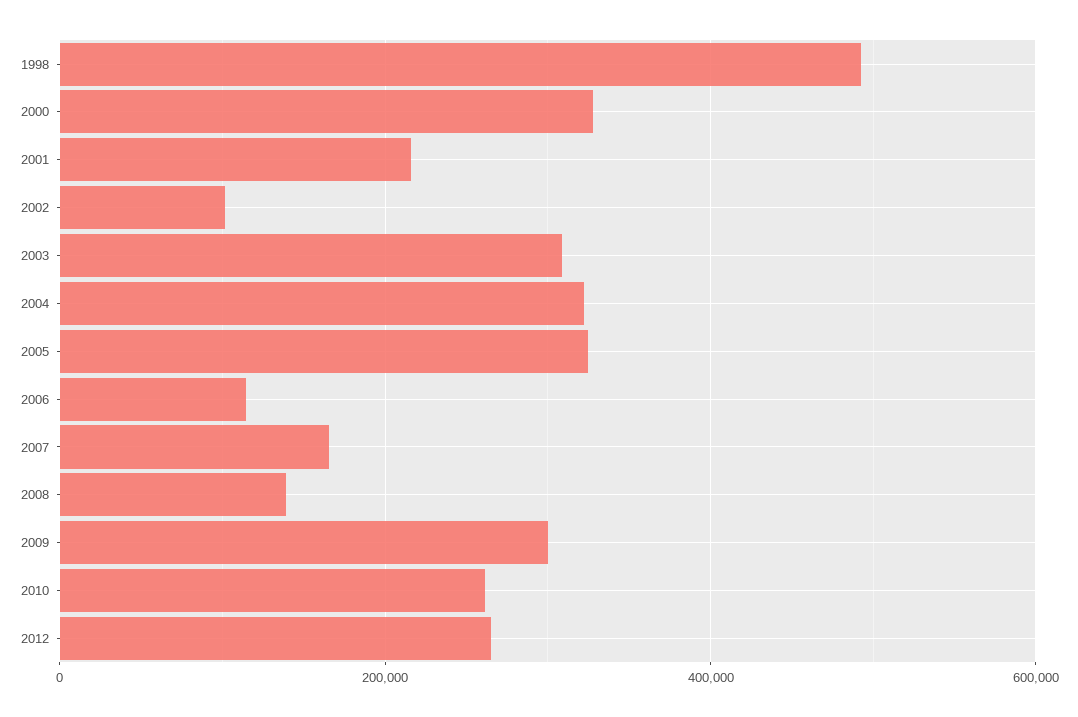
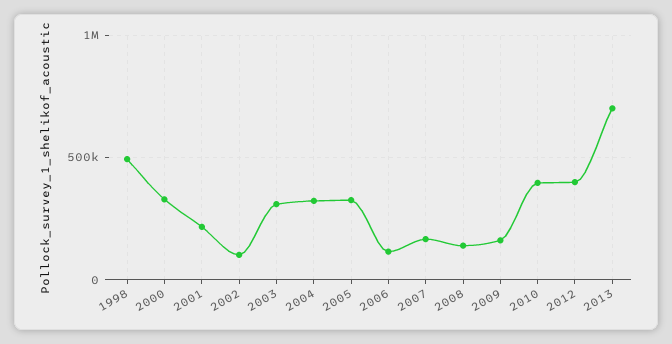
2009: 300000 -> 150000
2010: 260000 -> 400000
2012: 260000 -> 400000
2013: none -> 700000

